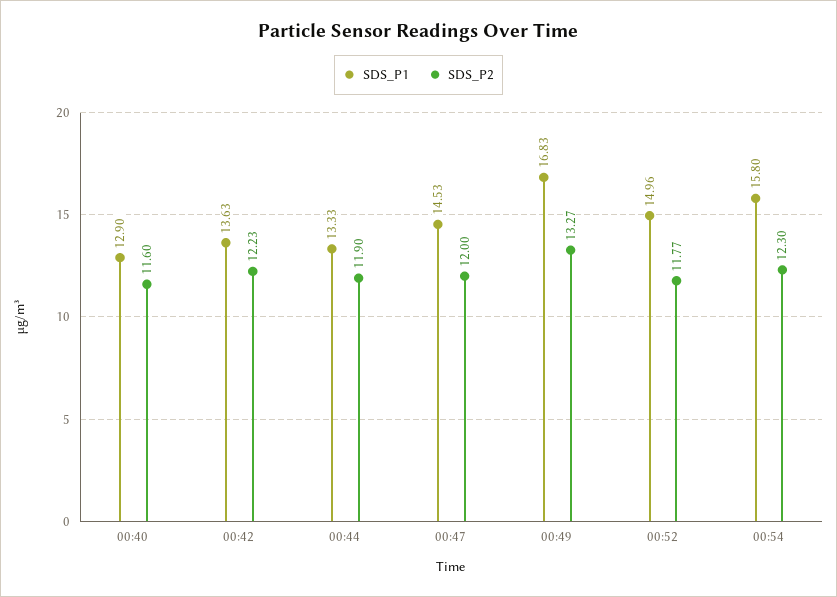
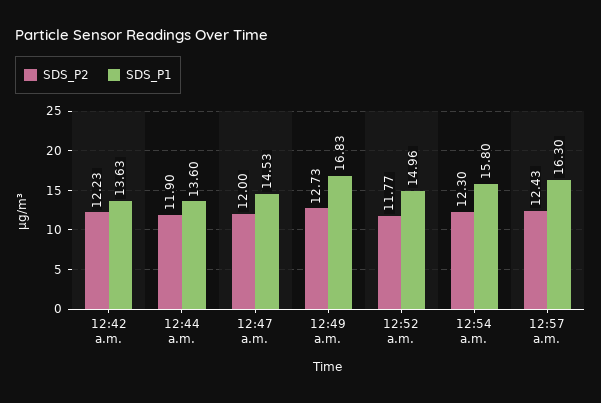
SDS_P1, 00:40: 12.9 -> none
SDS_P2, 00:40: 11.6 -> none
SDS_P1, 00:44: 13.33 -> 13.6
SDS_P2, 00:49: 13.27 -> 12.73
SDS_P2, 12:57 a.m.: none -> 12.43
SDS_P1, 12:57 a.m.: none -> 16.3

